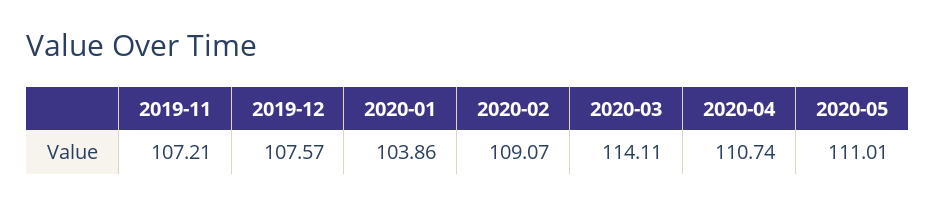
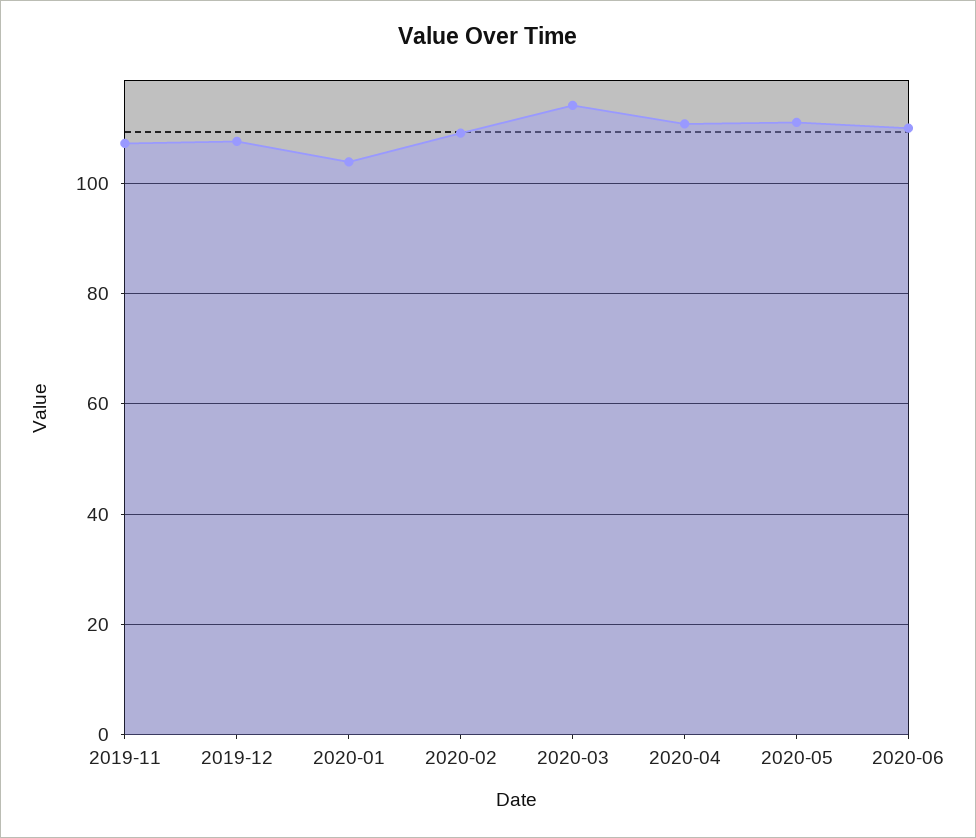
2020-06: none -> 110

